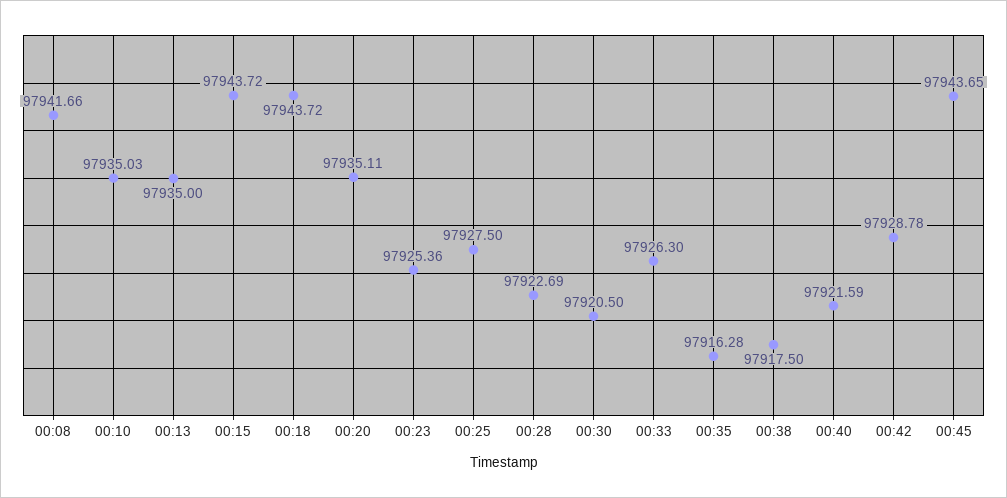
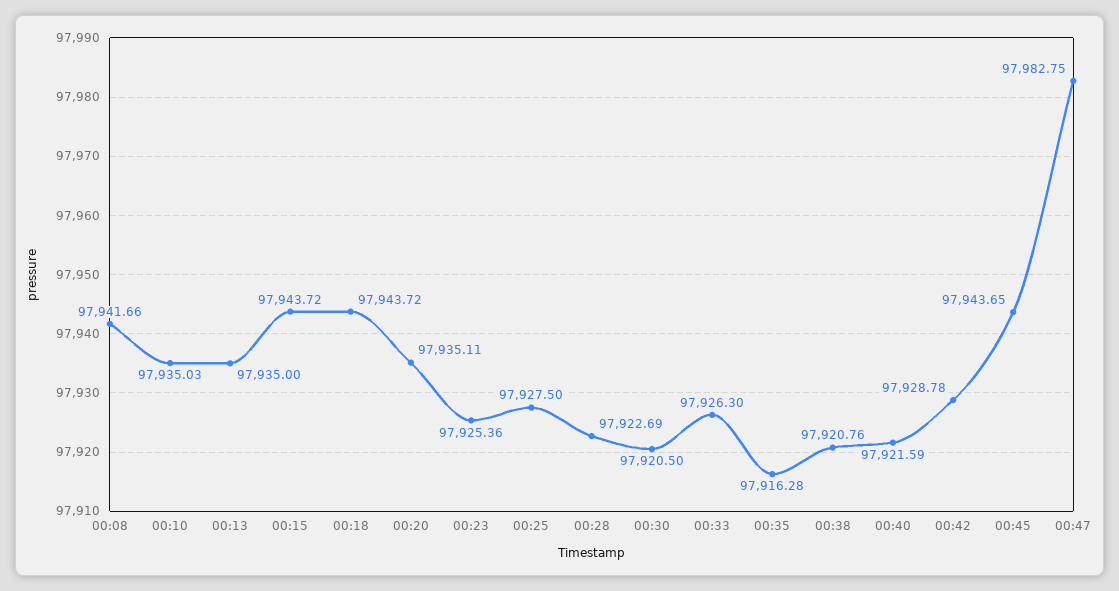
00:38: 97917.5 -> 97920.76
00:47: none -> 97982.75

